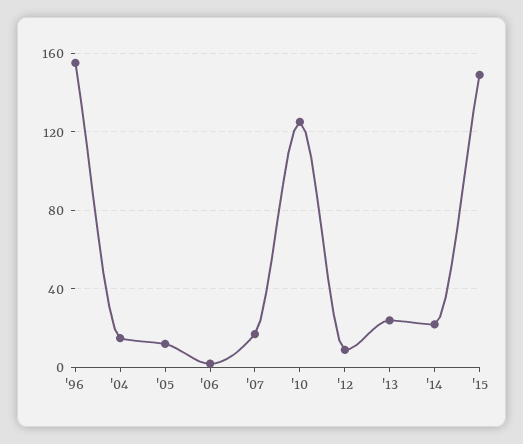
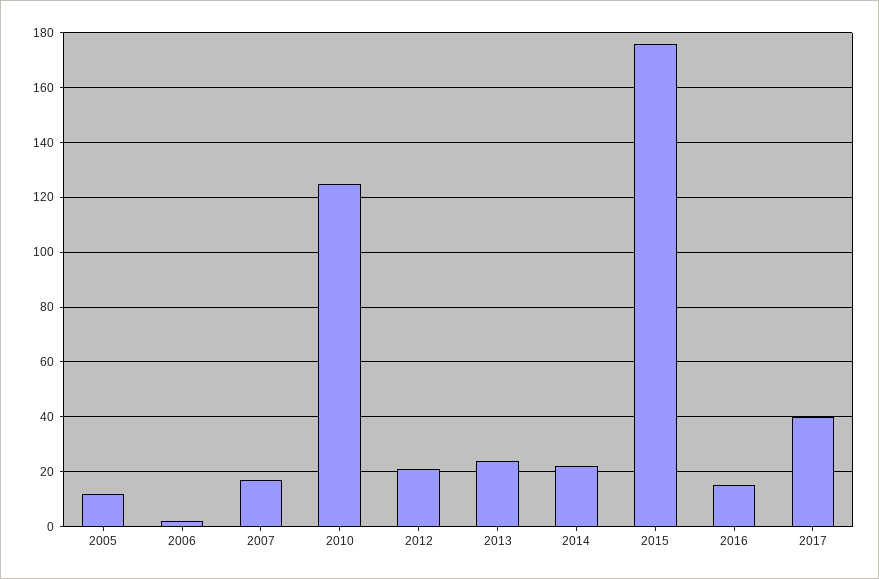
'96: 155 -> none
'04: 15 -> none
'12: 10 -> 20
'15: 150 -> 175
2016: none -> 15
2017: none -> 40

